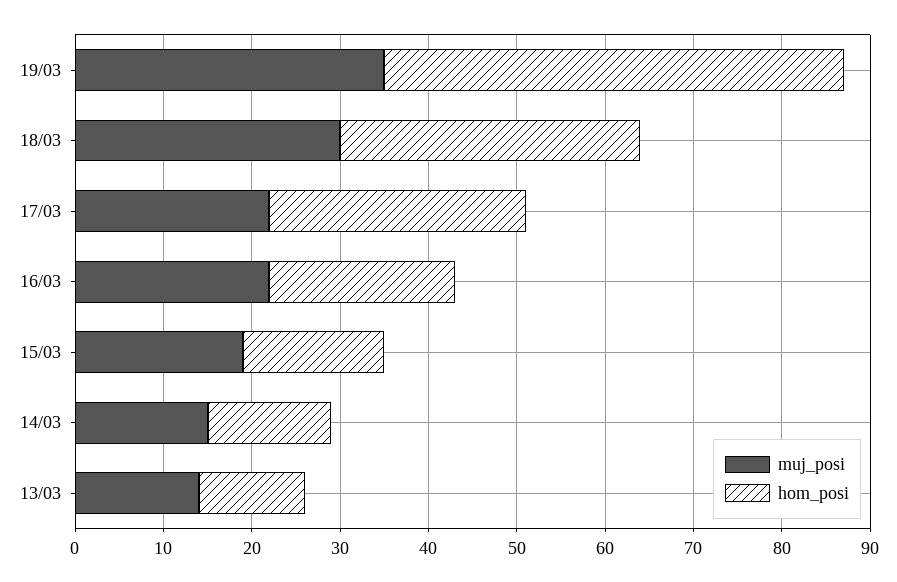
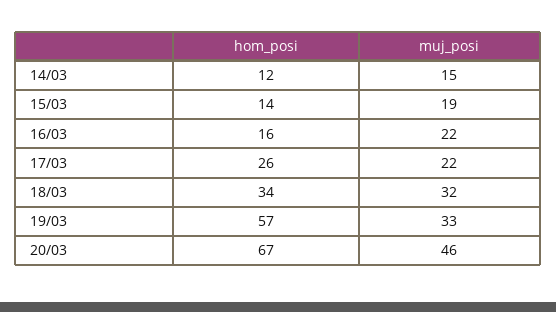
muj_posi, 19/03: 35 -> 33
hom_posi, 19/03: 52 -> 57
muj_posi, 18/03: 30 -> 32
hom_posi, 17/03: 29 -> 26
hom_posi, 16/03: 21 -> 16
hom_posi, 15/03: 16 -> 14
hom_posi, 14/03: 14 -> 12
muj_posi, 13/03: 14 -> none
hom_posi, 13/03: 12 -> none
hom_posi, 20/03: none -> 67
muj_posi, 20/03: none -> 46

